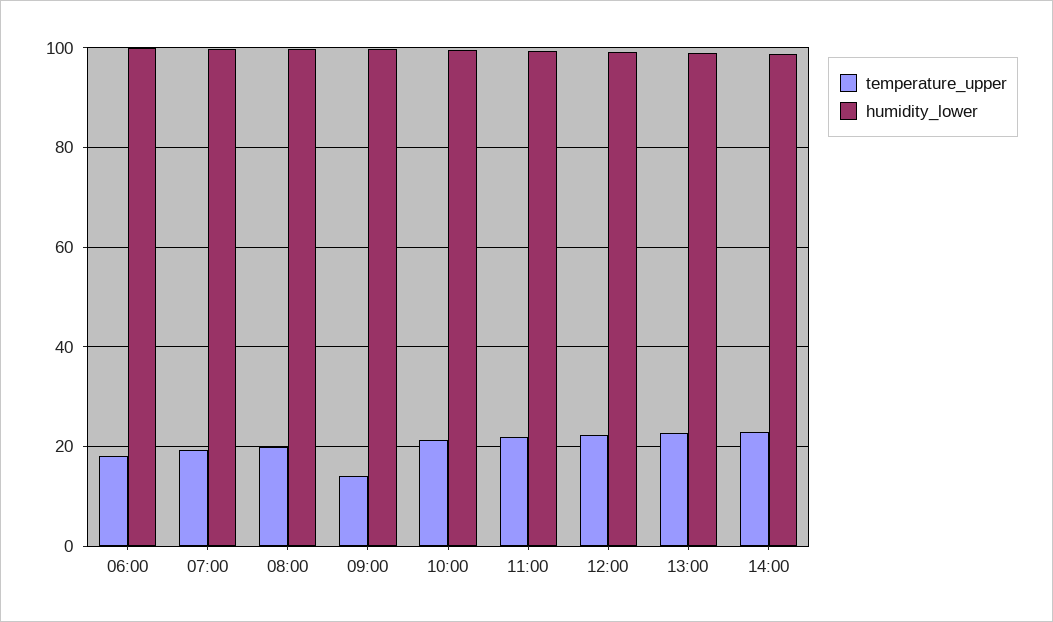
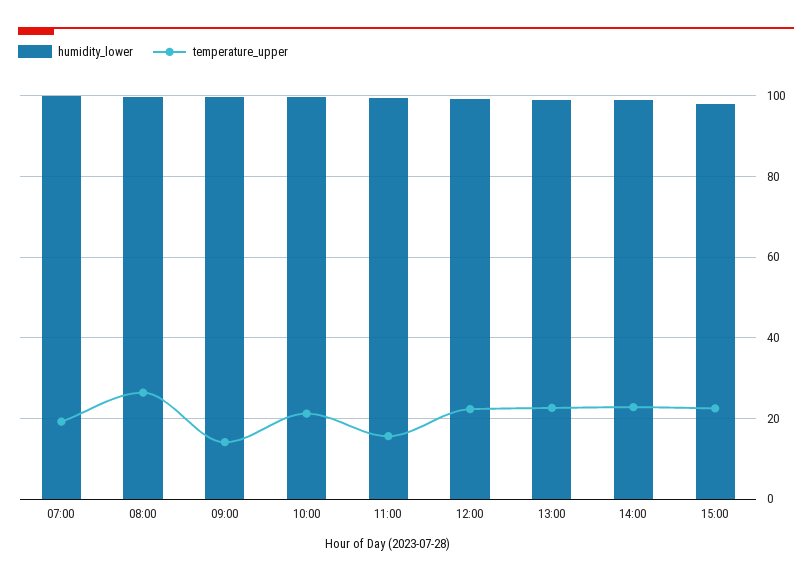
temperature_upper, 06:00: 18 -> none
humidity_lower, 06:00: 100 -> none
temperature_upper, 08:00: 20 -> 26
temperature_upper, 11:00: 22 -> 16
humidity_lower, 15:00: none -> 98
temperature_upper, 15:00: none -> 22

